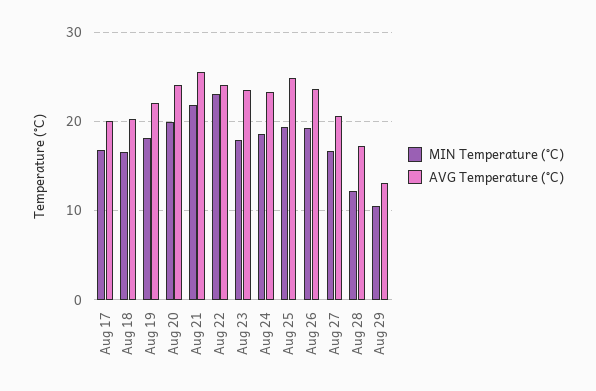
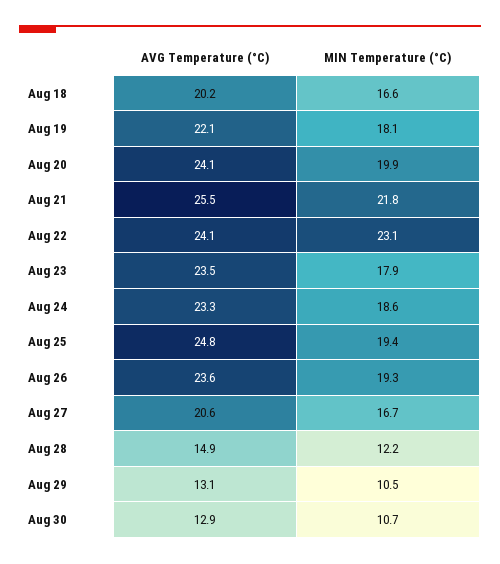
MIN Temperature (°C), Aug 17: 17 -> none
AVG Temperature (°C), Aug 17: 20 -> none
AVG Temperature (°C), Aug 28: 17 -> 14.9
AVG Temperature (°C), Aug 30: none -> 12.9
MIN Temperature (°C), Aug 30: none -> 10.7

